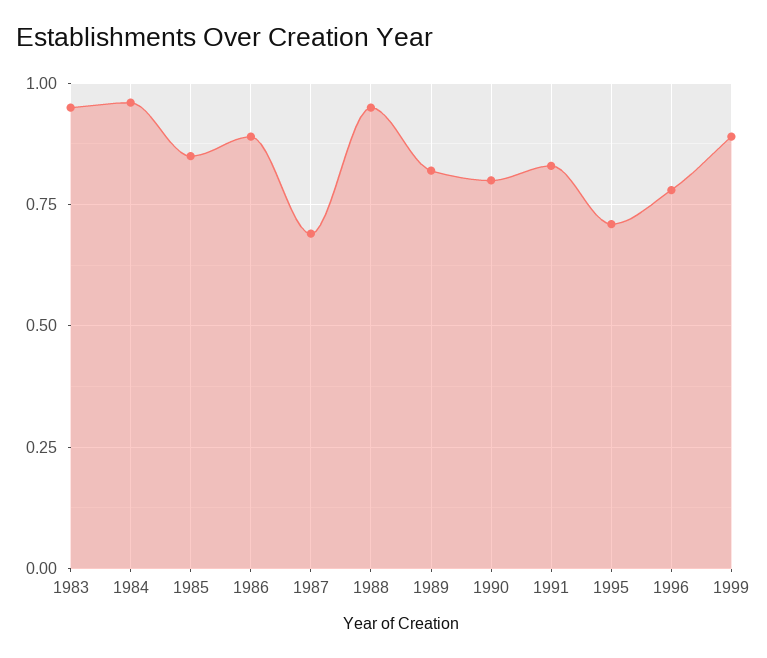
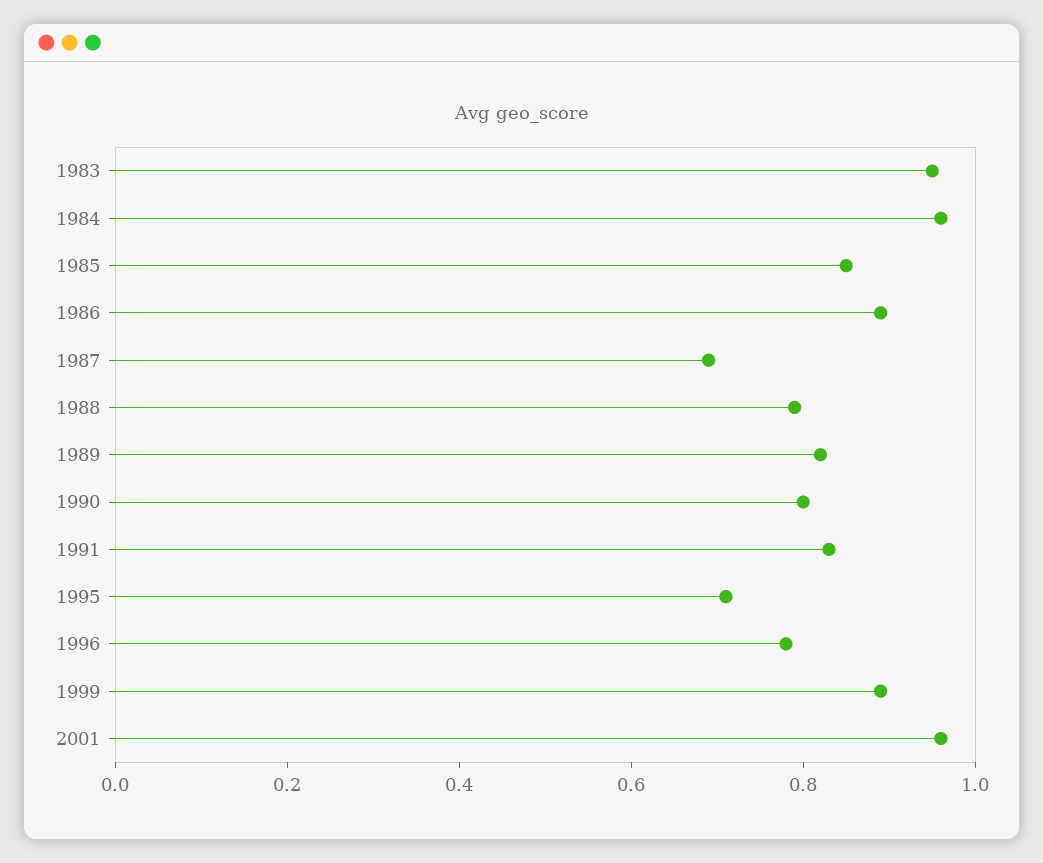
1988: 0.95 -> 0.8
2001: none -> 0.95

